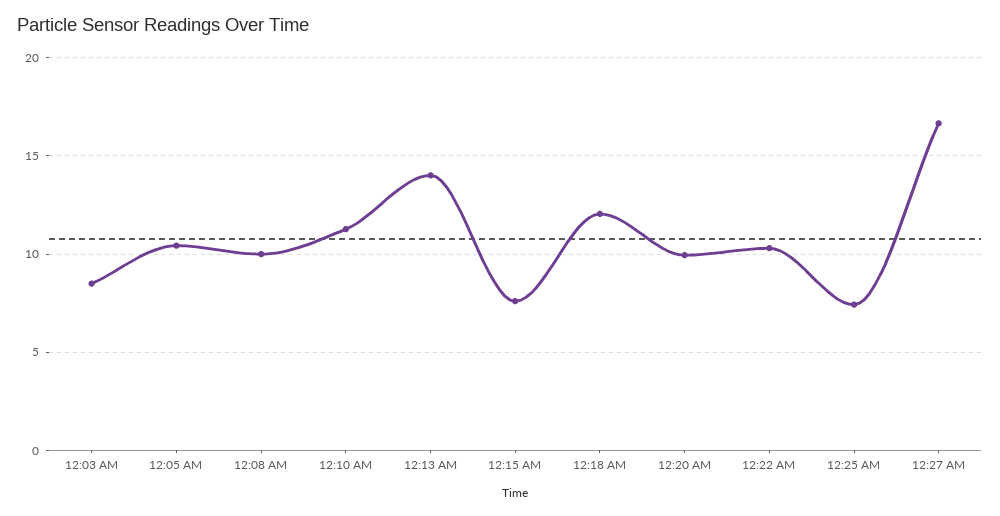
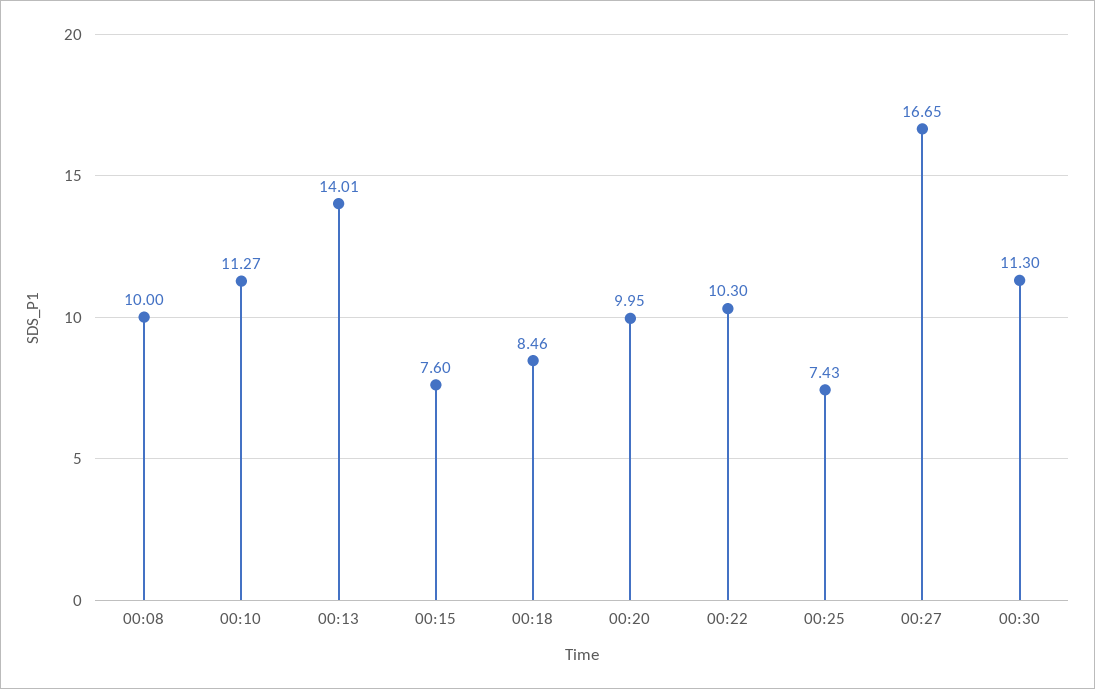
12:03 AM: 8.5 -> none
12:05 AM: 10.5 -> none
12:18 AM: 12 -> 8.46
00:30: none -> 11.3

